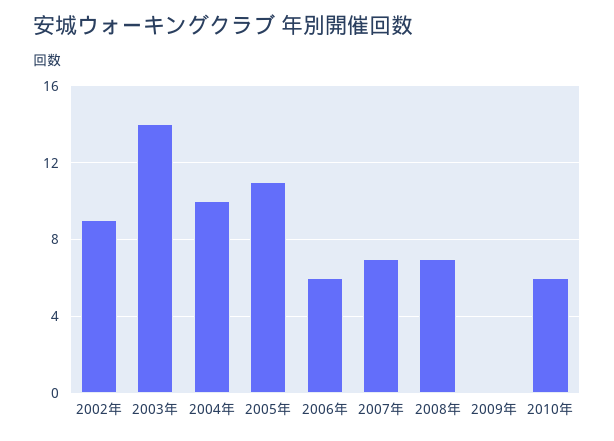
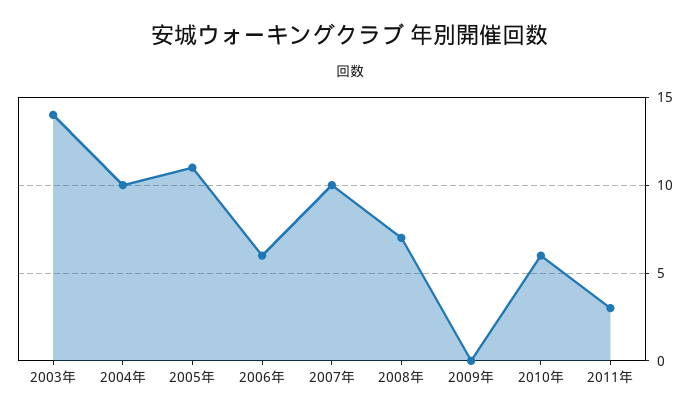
2002年: 9 -> none
2007年: 7 -> 10
2011年: none -> 3

